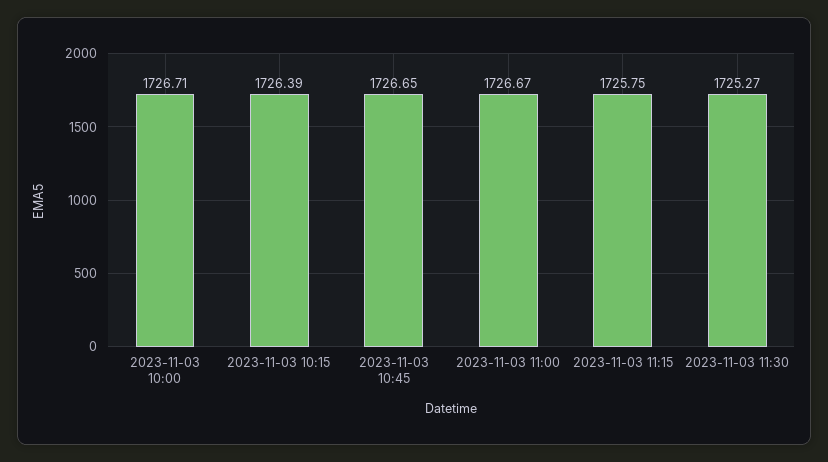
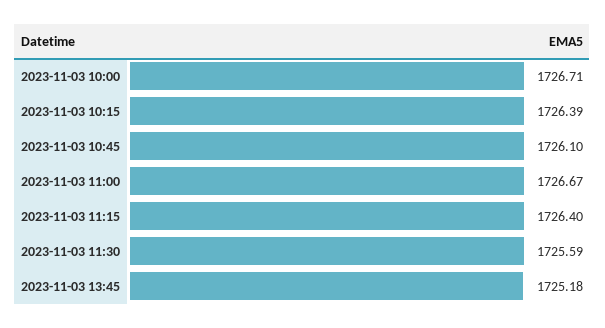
2023-11-03 10:45: 1726.65 -> 1726.1
2023-11-03 11:15: 1725.75 -> 1726.4
2023-11-03 11:30: 1725.27 -> 1725.59
2023-11-03 13:45: none -> 1725.18

